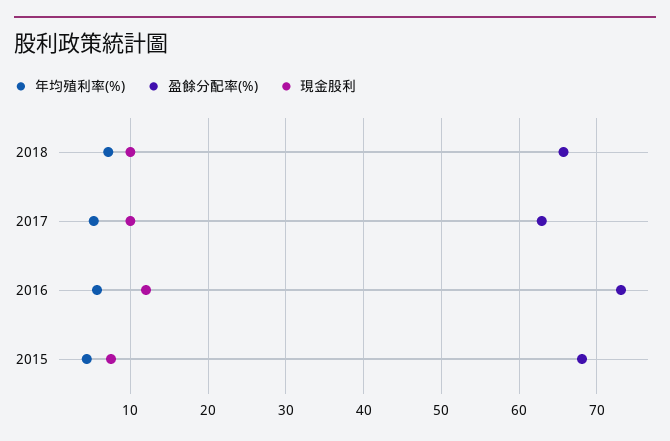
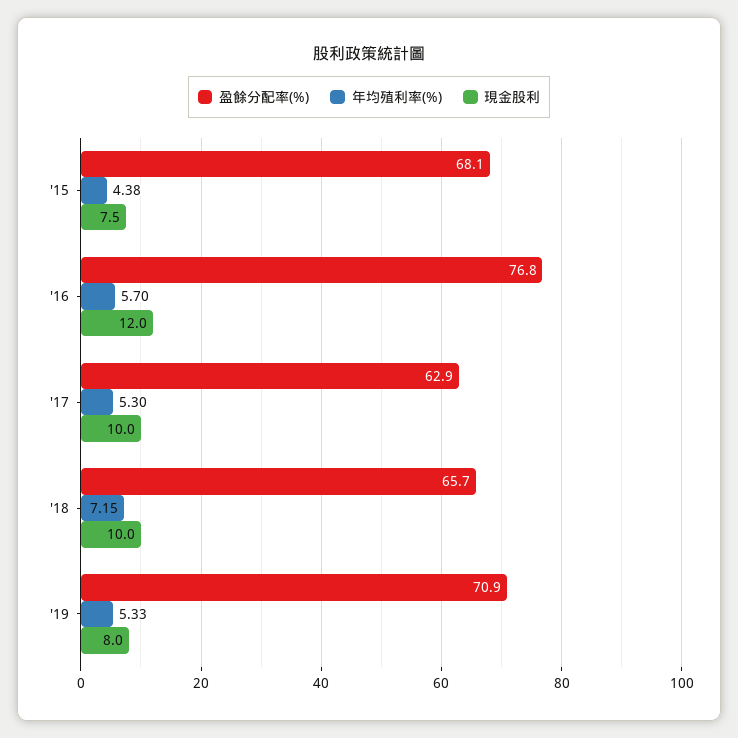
盈餘分配率(%), 2016: 73 -> 76.8
盈餘分配率(%), '19: none -> 70.9
年均殖利率(%), '19: none -> 5.33
現金股利, '19: none -> 8

